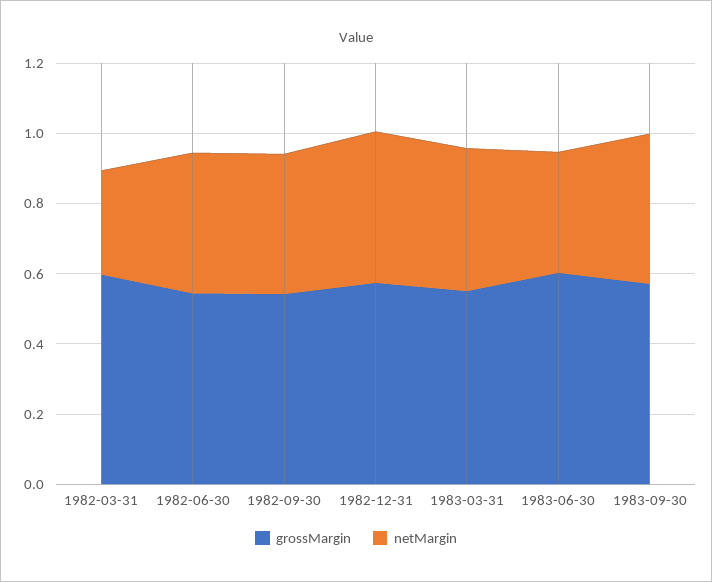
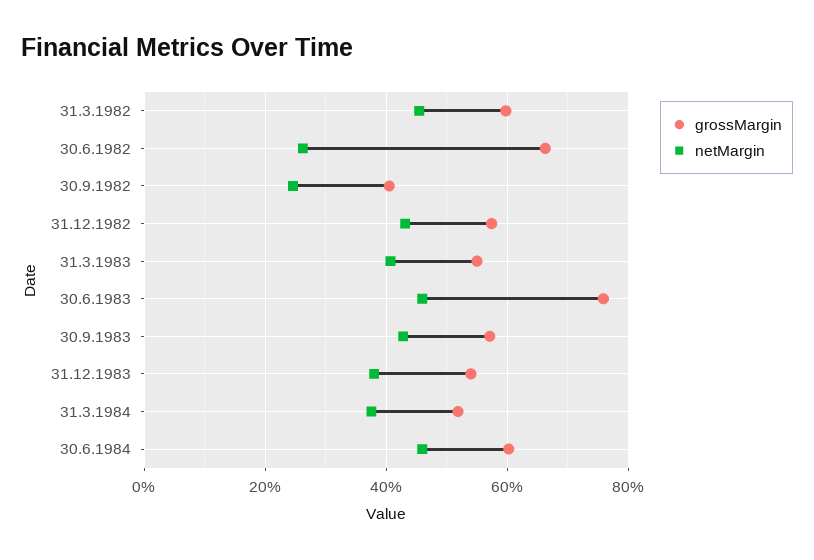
netMargin, 1982-03-31: 0.3 -> 0.46
grossMargin, 1982-06-30: 0.55 -> 0.66
netMargin, 1982-06-30: 0.4 -> 0.26
grossMargin, 1982-09-30: 0.55 -> 0.4
netMargin, 1982-09-30: 0.4 -> 0.24
grossMargin, 1983-06-30: 0.6 -> 0.76
netMargin, 1983-06-30: 0.35 -> 0.46
grossMargin, 31.12.1983: none -> 0.54
netMargin, 31.12.1983: none -> 0.38
grossMargin, 31.3.1984: none -> 0.52
netMargin, 31.3.1984: none -> 0.38
grossMargin, 30.6.1984: none -> 0.6
netMargin, 30.6.1984: none -> 0.46

